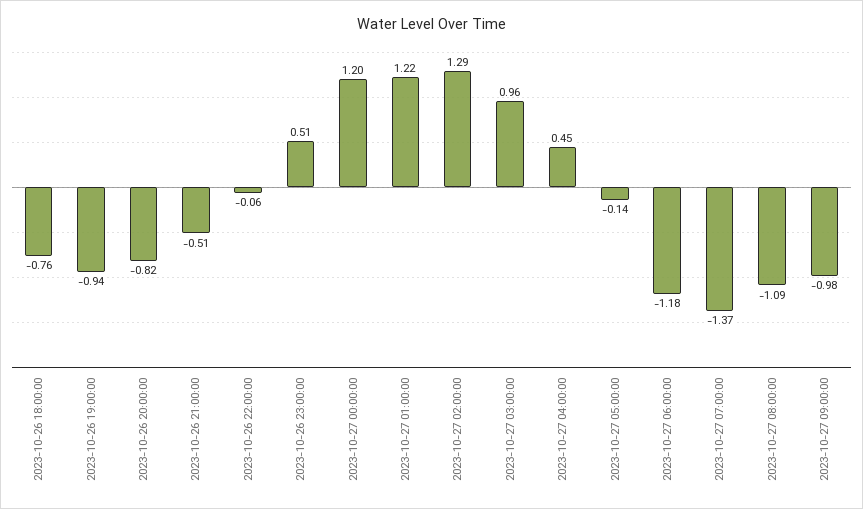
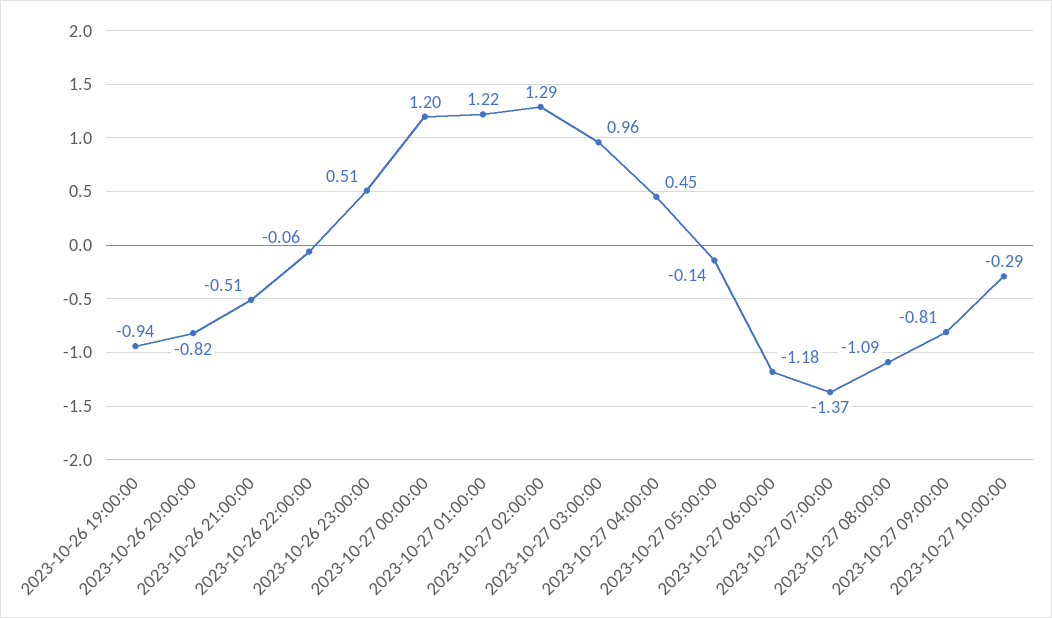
2023-10-26 18:00:00: -0.76 -> none
2023-10-27 09:00:00: -0.98 -> -0.81
2023-10-27 10:00:00: none -> -0.29

